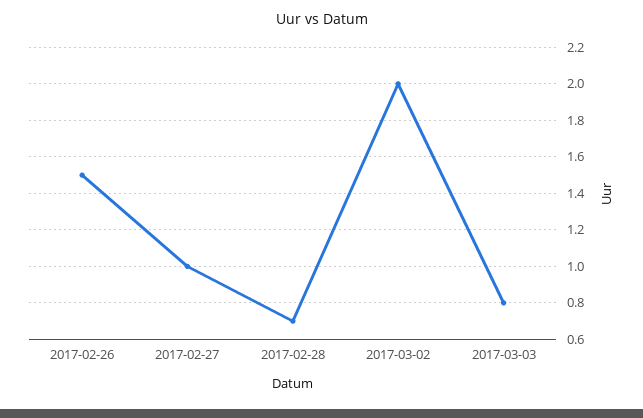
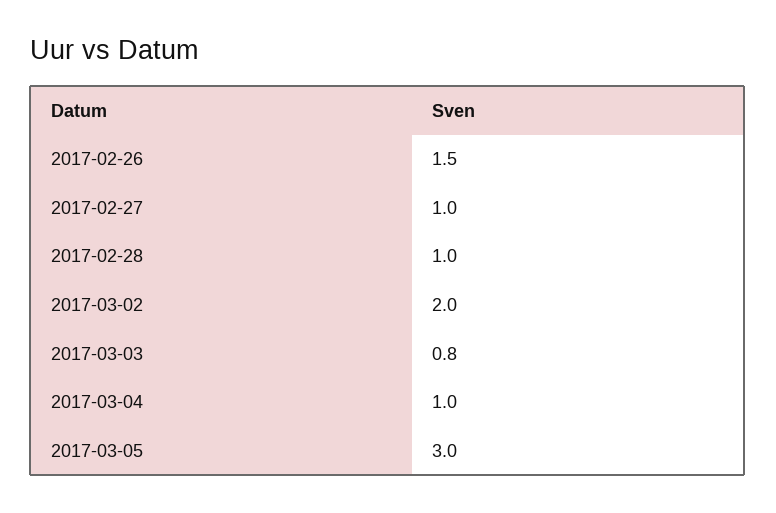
2017-02-28: 0.7 -> 1
2017-03-04: none -> 1
2017-03-05: none -> 3

